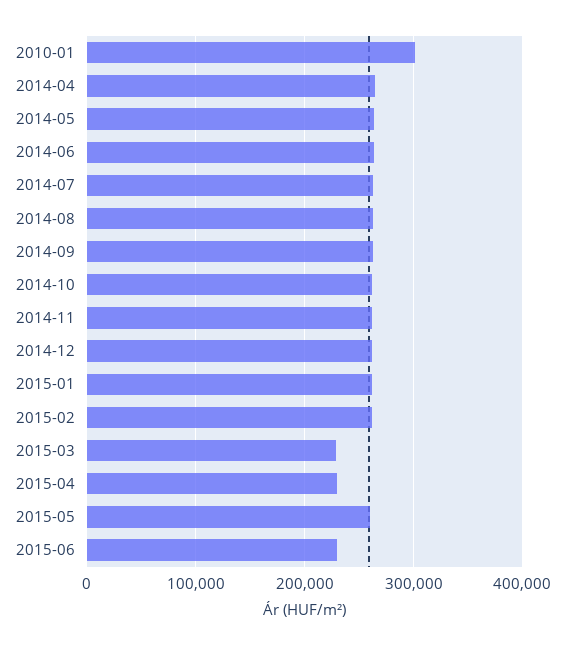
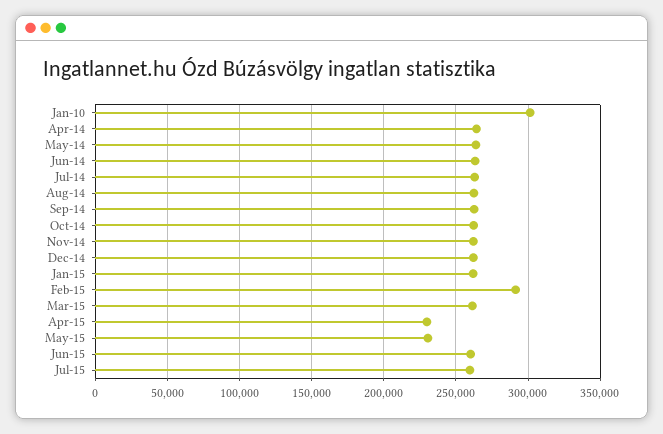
2015-02: 260000 -> 290000
2015-03: 230000 -> 260000
2015-05: 260000 -> 230000
2015-06: 230000 -> 260000
Jul-15: none -> 260000

